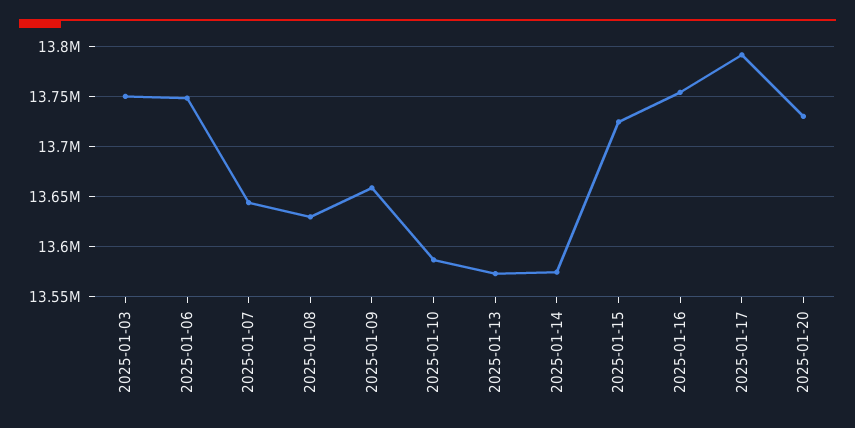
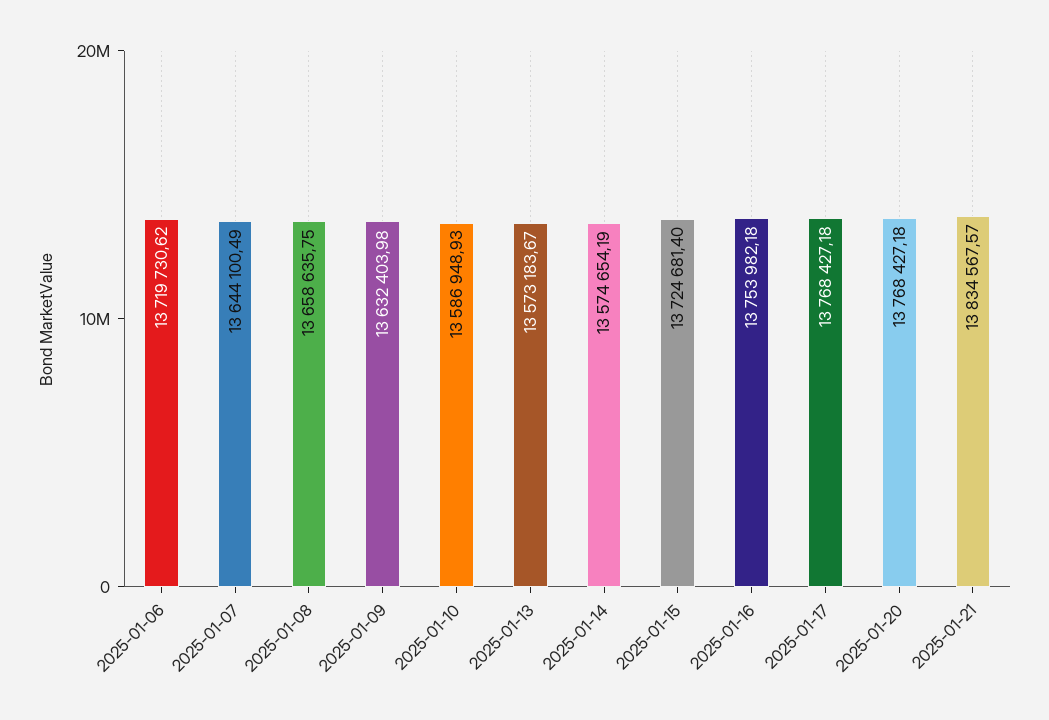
2025-01-03: 13750000 -> none
2025-01-06: 13750000 -> 13719730.62
2025-01-08: 13630000 -> 13658635.75
2025-01-09: 13660000 -> 13632403.98
2025-01-17: 13790000 -> 13768427.18
2025-01-20: 13730000 -> 13768427.18
2025-01-21: none -> 13834567.57

